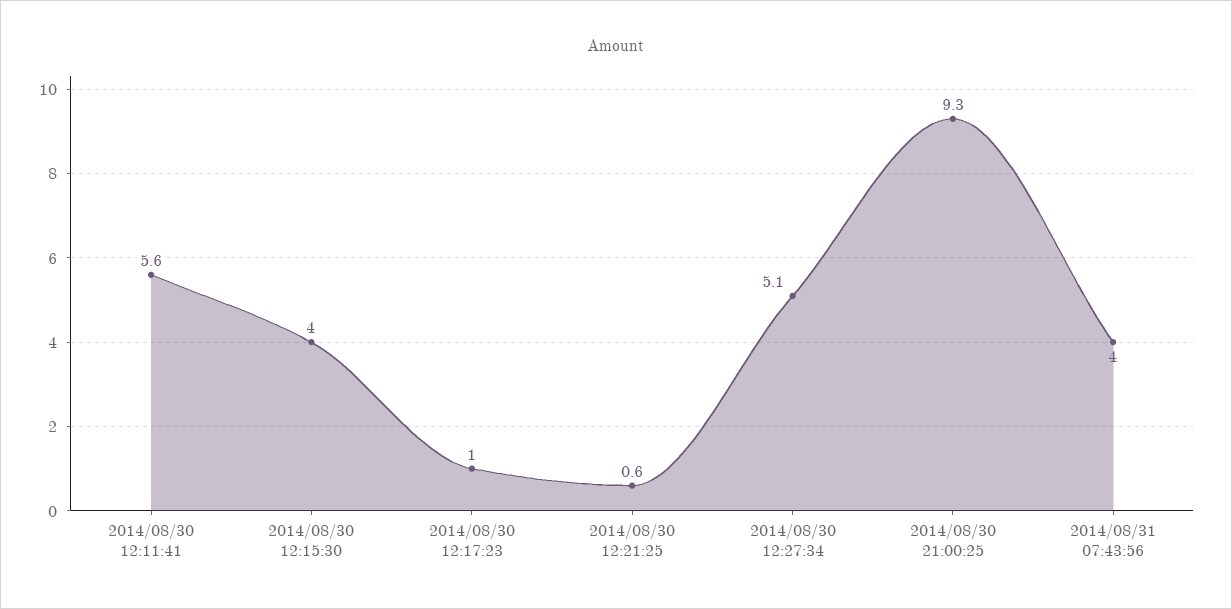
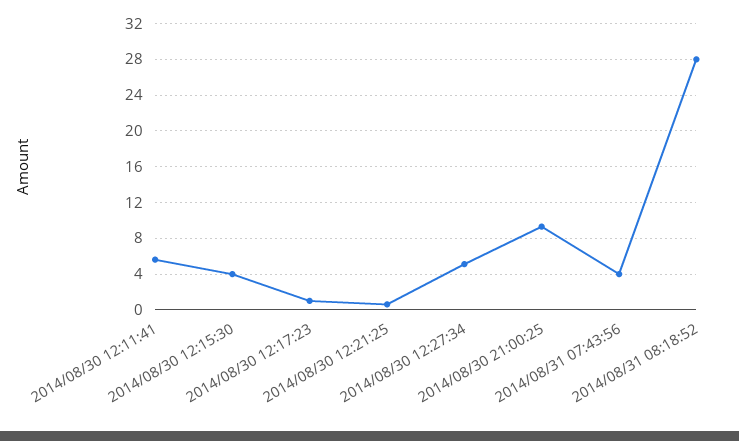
2014/08/31 08:18:52: none -> 28

